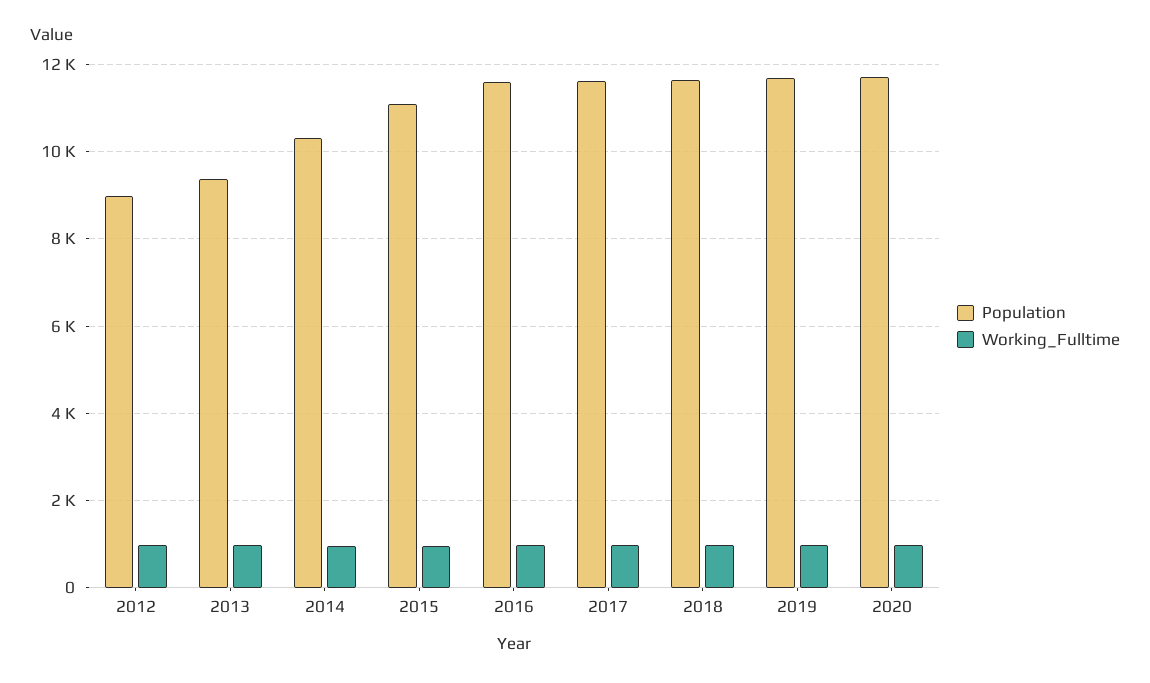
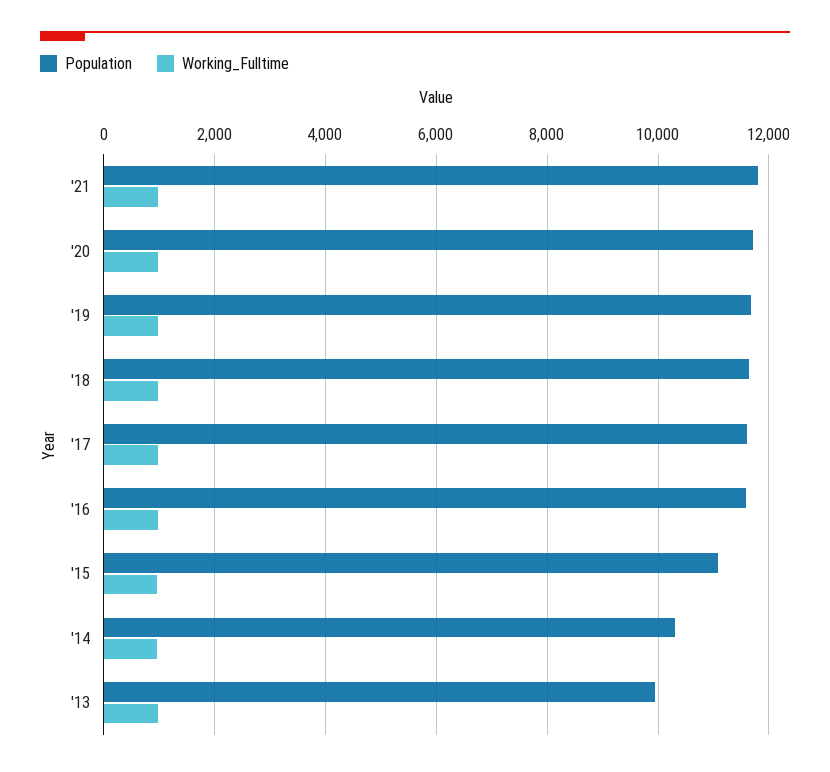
Population, 2012: 9000 -> none
Working_Fulltime, 2012: 1000 -> none
Population, 2013: 9400 -> 10000
Population, '21: none -> 11800
Working_Fulltime, '21: none -> 1000

